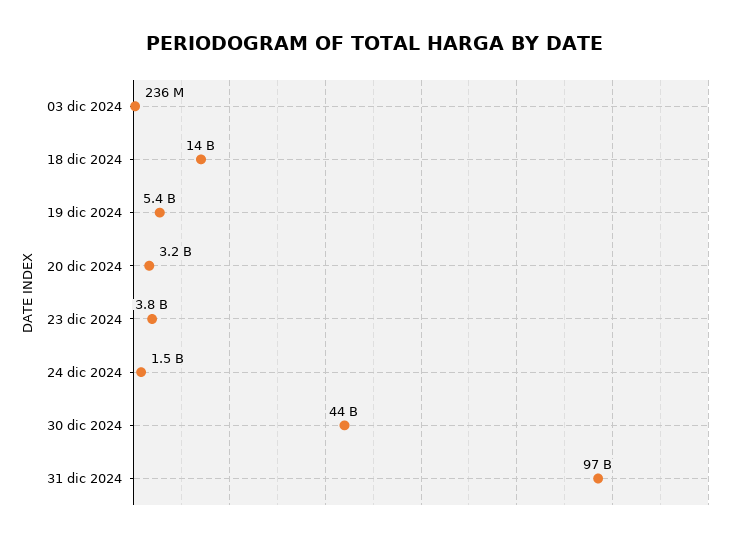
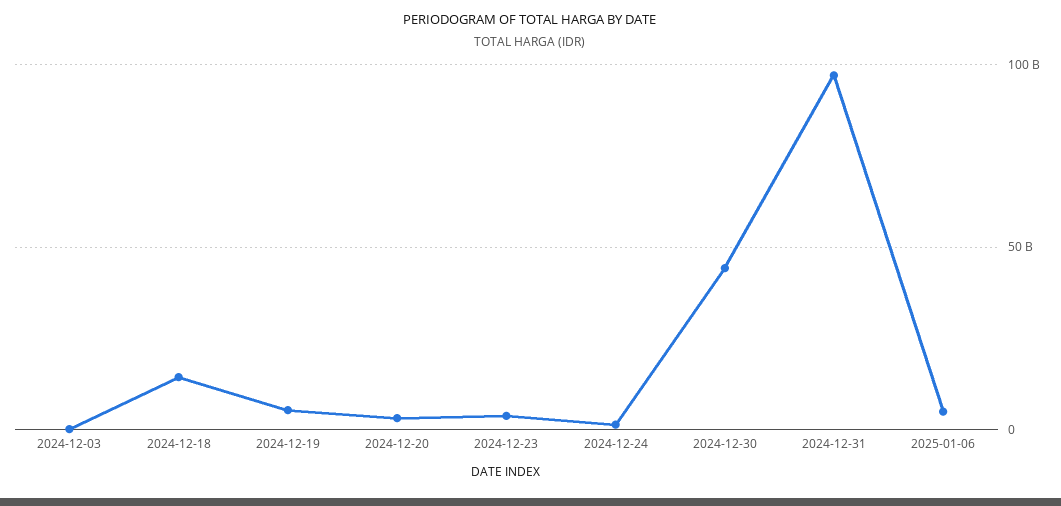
2025-01-06: none -> 5000000000

